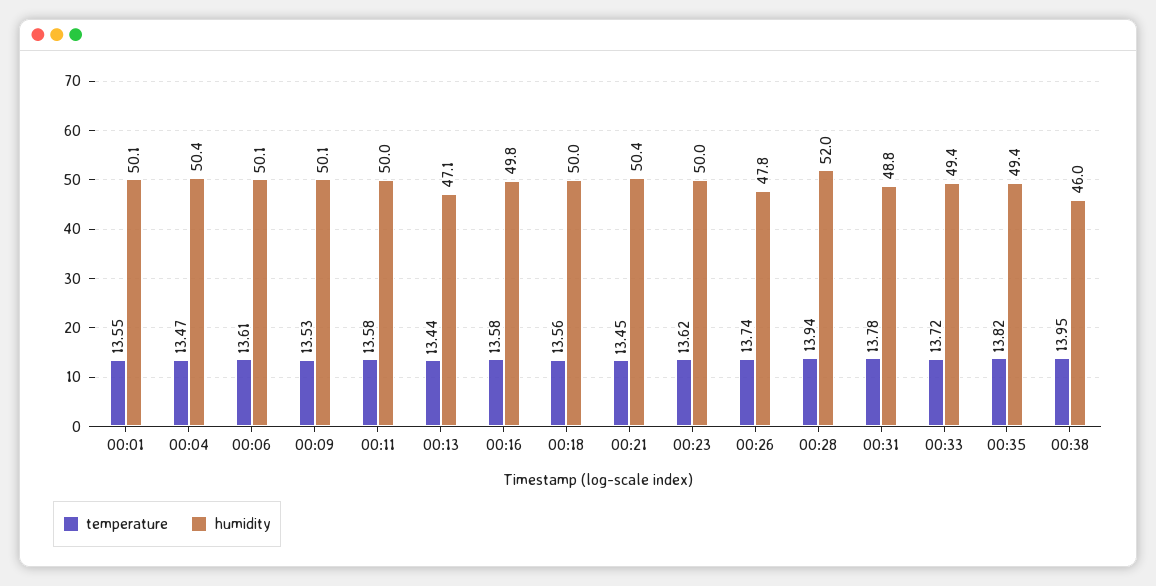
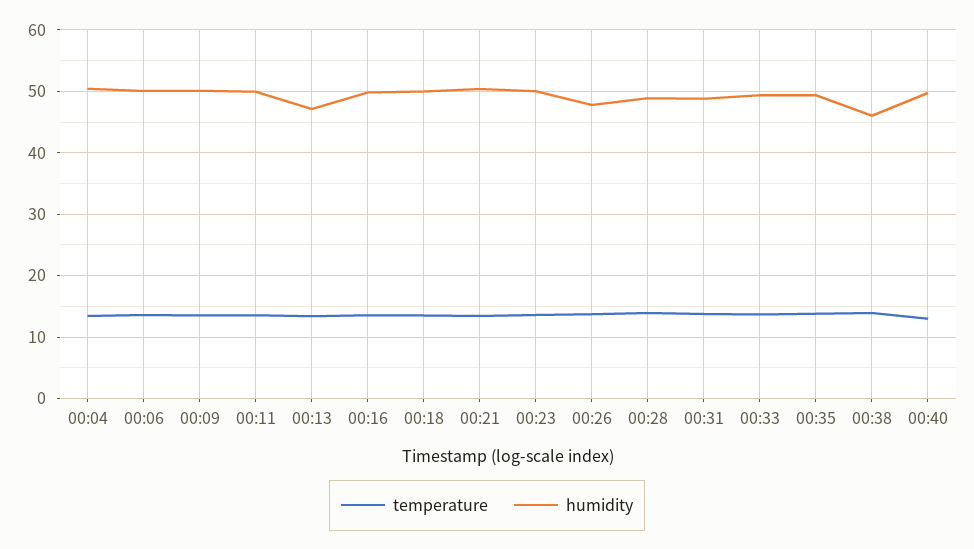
temperature, 00:01: 13.55 -> none
humidity, 00:01: 50.1 -> none
humidity, 00:28: 52 -> 49
temperature, 00:40: none -> 13
humidity, 00:40: none -> 50

